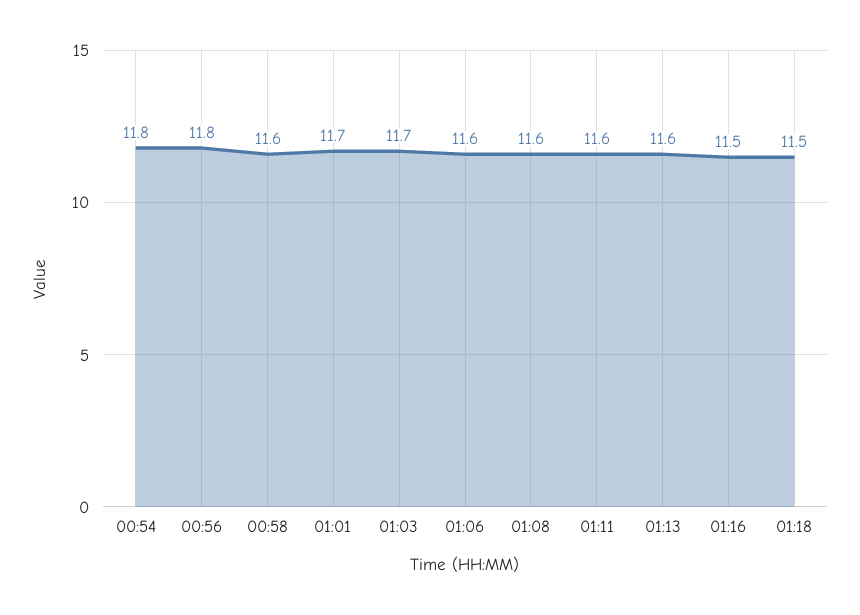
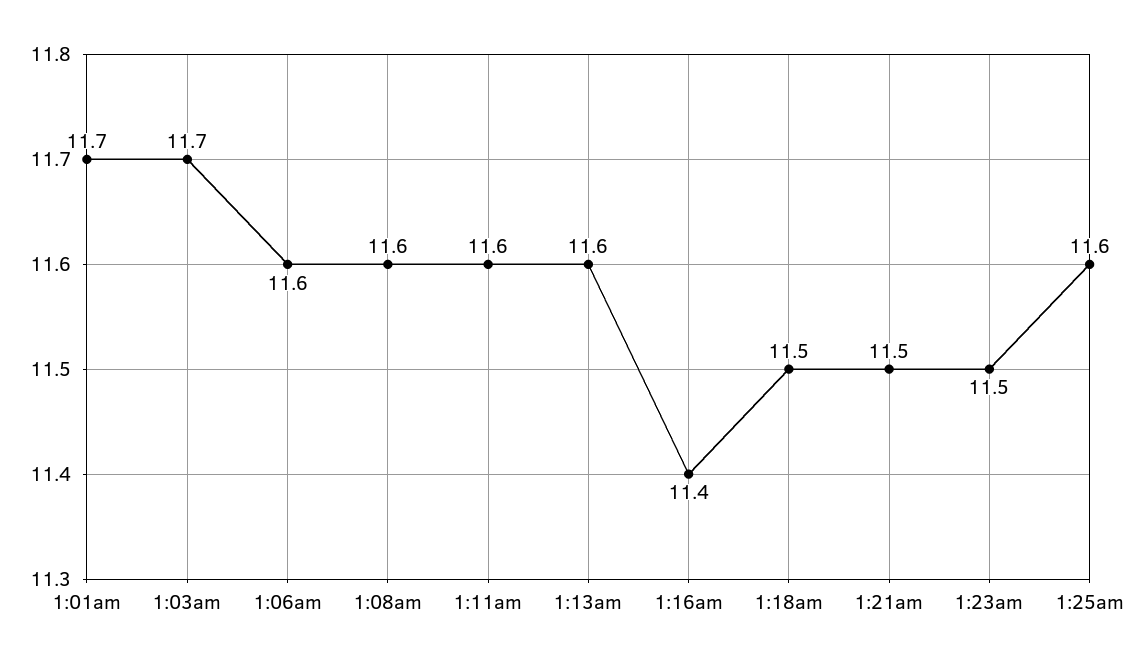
00:54: 11.8 -> none
00:56: 11.8 -> none
00:58: 11.6 -> none
01:16: 11.5 -> 11.4
1:21am: none -> 11.5
1:23am: none -> 11.5
1:25am: none -> 11.6

